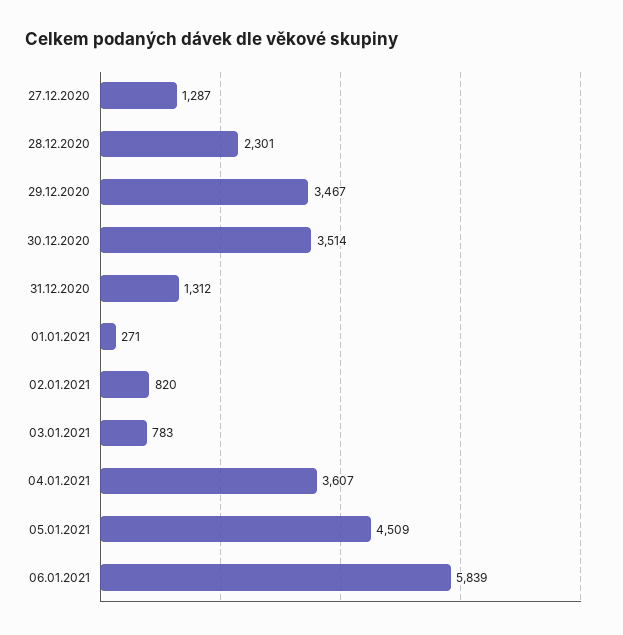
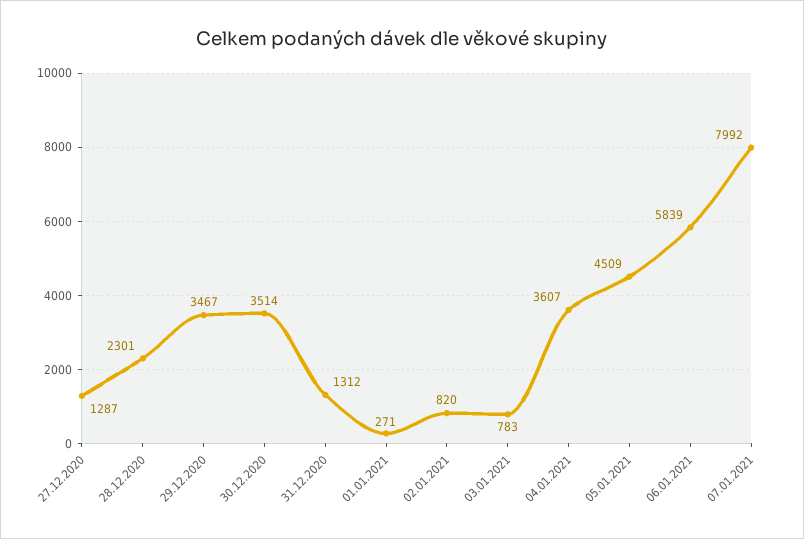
07.01.2021: none -> 7992

